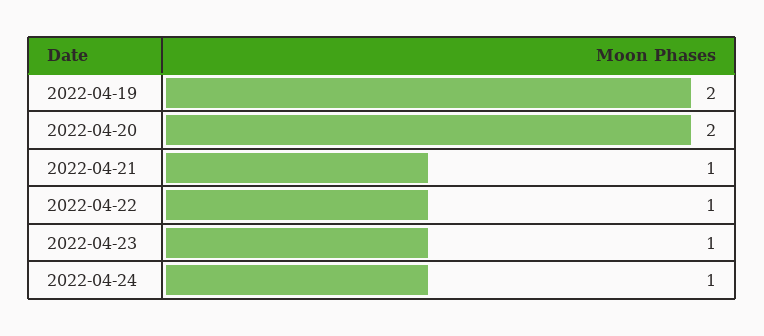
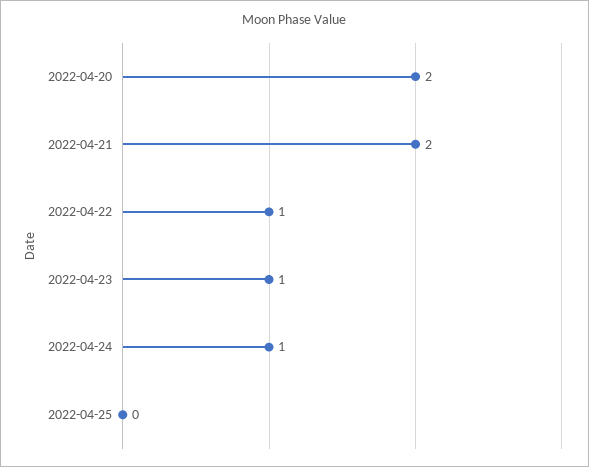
2022-04-19: 2 -> none
2022-04-21: 1 -> 2
2022-04-25: none -> 0

